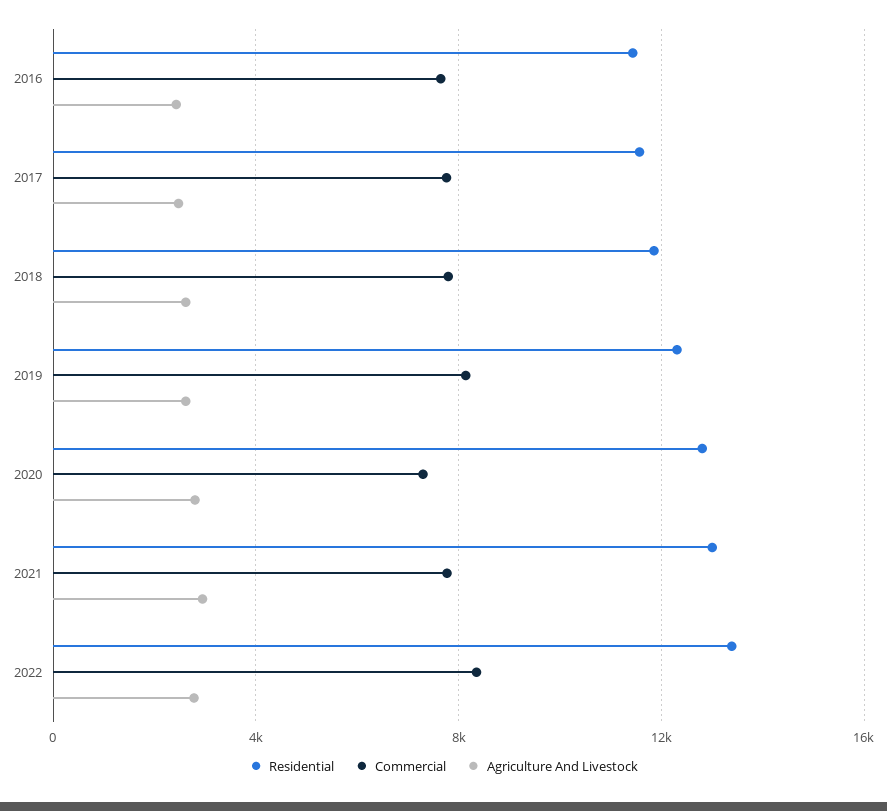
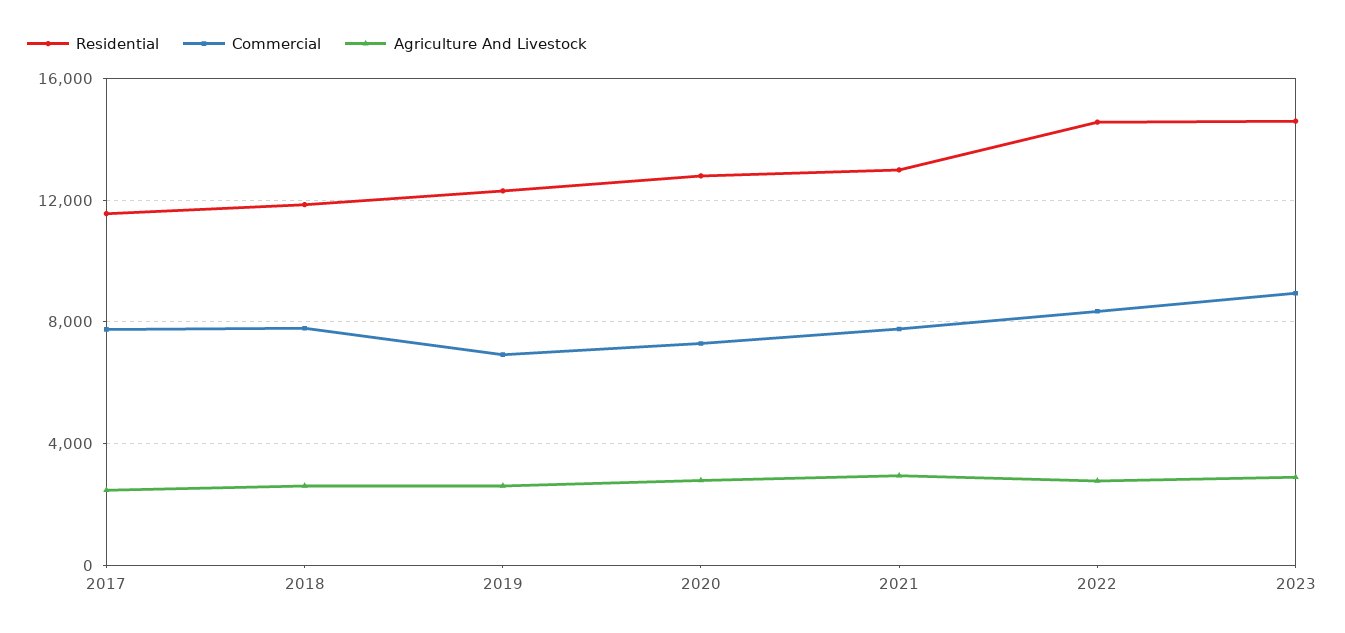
Residential, 2016: 11500 -> none
Commercial, 2016: 7500 -> none
Agriculture And Livestock, 2016: 2500 -> none
Commercial, 2019: 8000 -> 7000
Residential, 2022: 13500 -> 14500
Residential, 2023: none -> 14500
Commercial, 2023: none -> 9000
Agriculture And Livestock, 2023: none -> 3000

